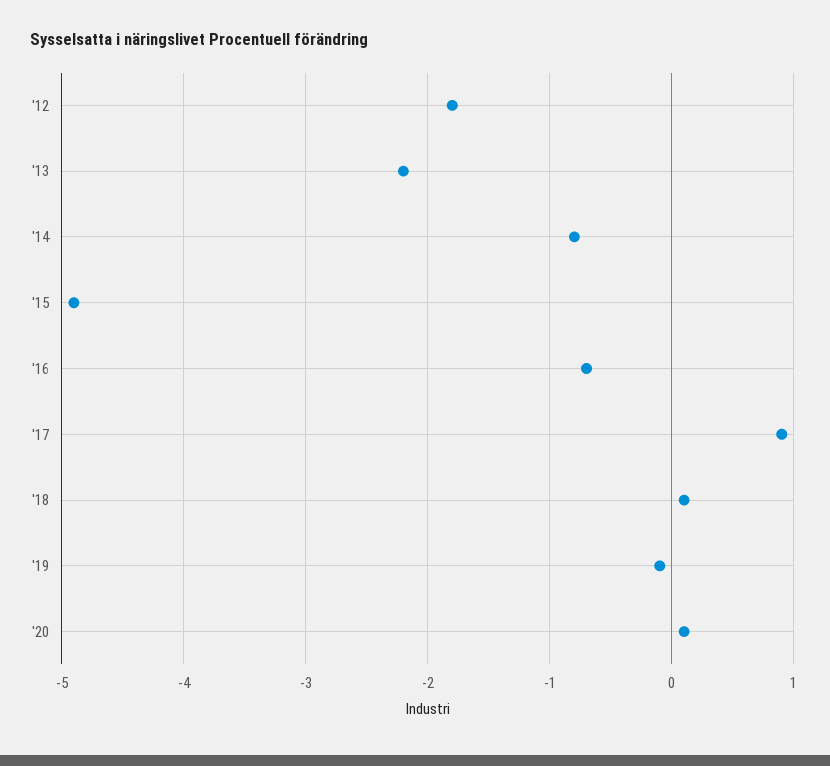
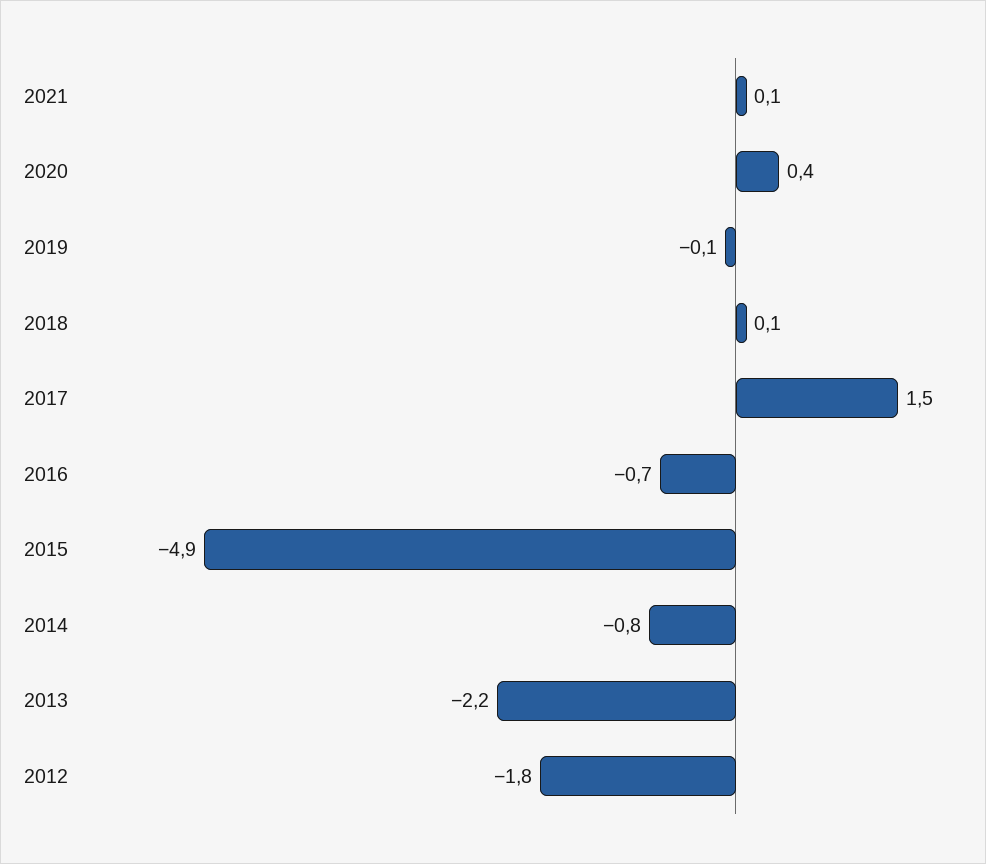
'17: 0.9 -> 1.5
'20: 0.1 -> 0.4
2021: none -> 0.1

